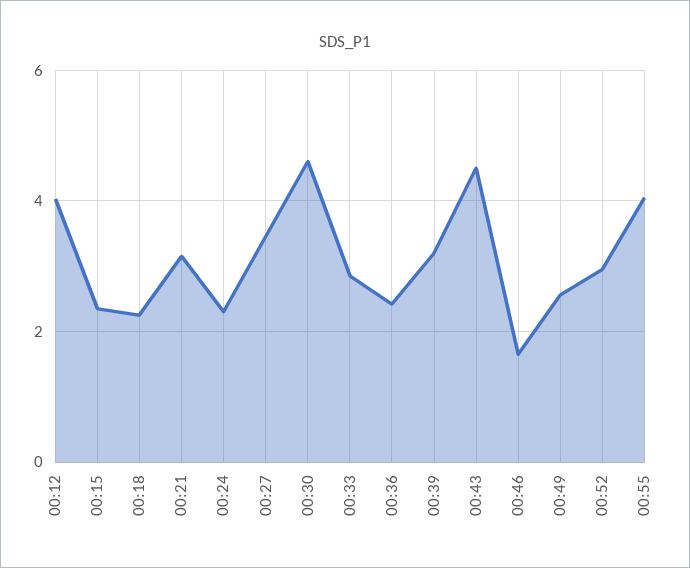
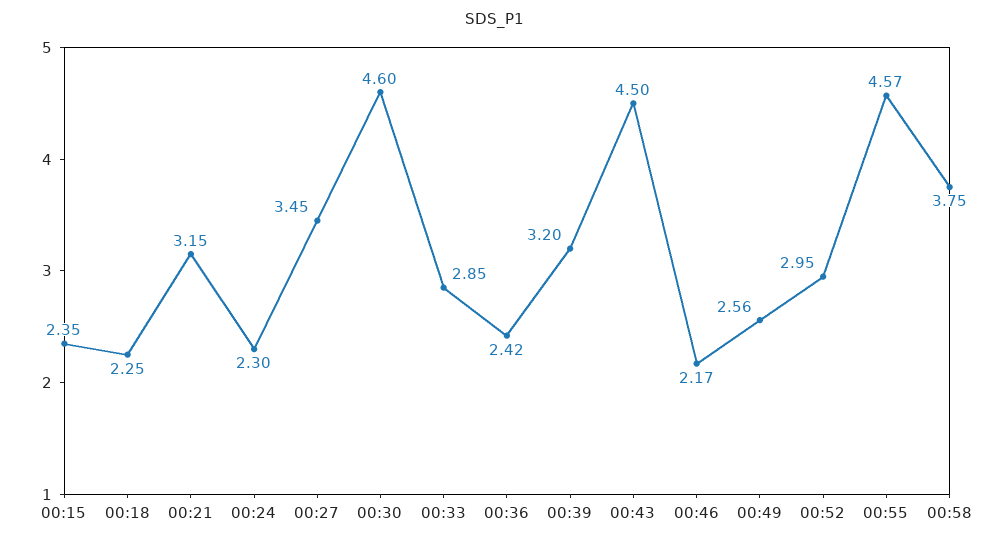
00:12: 4 -> none
00:46: 1.6 -> 2.17
00:55: 4 -> 4.57
00:58: none -> 3.75

